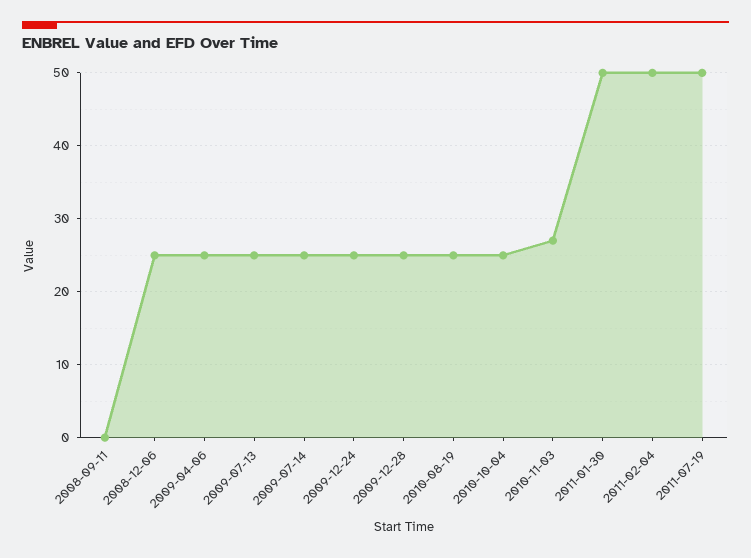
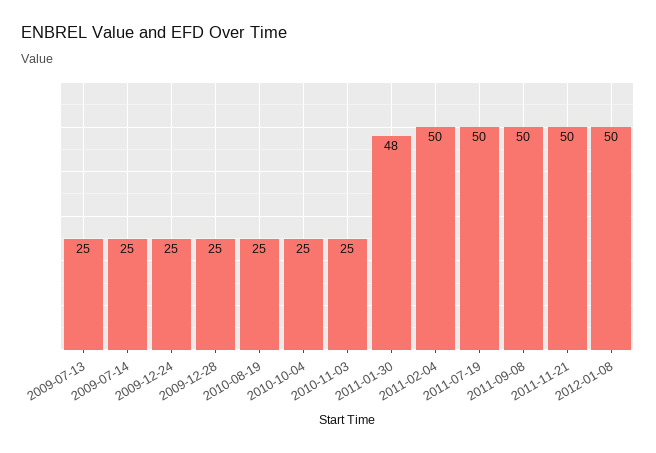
2008-09-11: 0 -> none
2008-12-06: 25 -> none
2009-04-06: 25 -> none
2010-11-03: 27 -> 25
2011-01-30: 50 -> 48
2011-09-08: none -> 50
2011-11-21: none -> 50
2012-01-08: none -> 50

